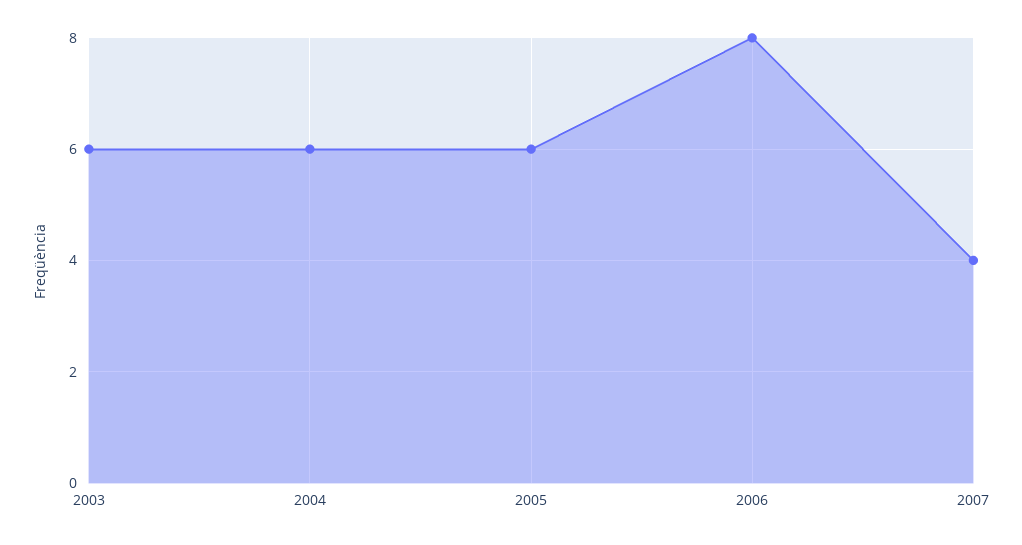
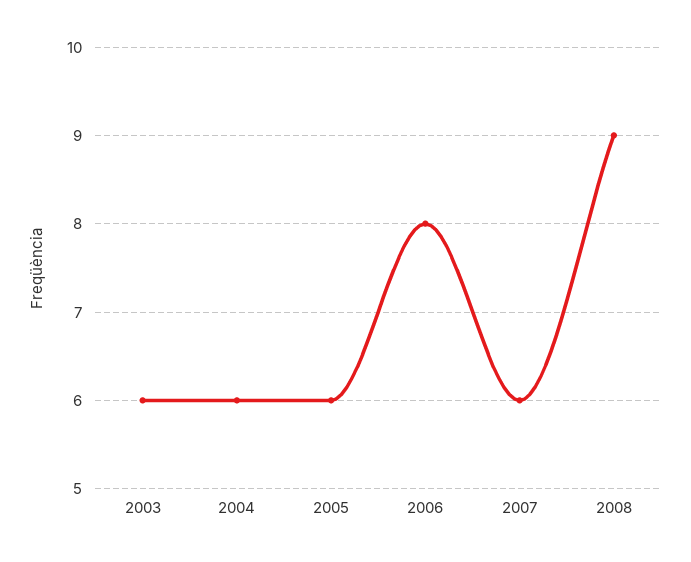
2007: 4 -> 6
2008: none -> 9

